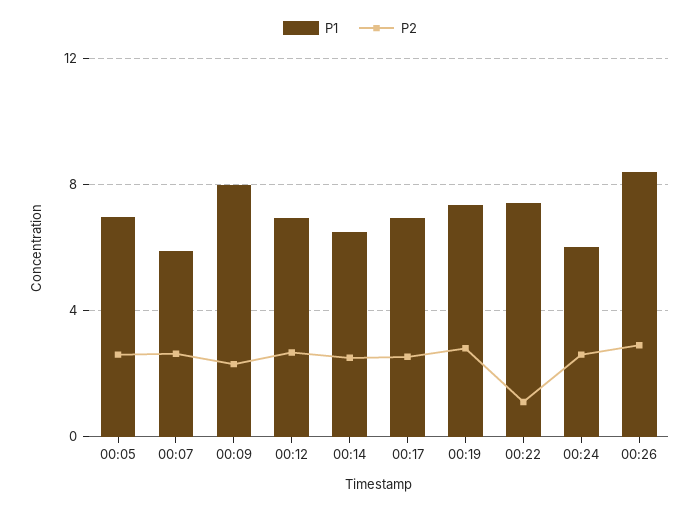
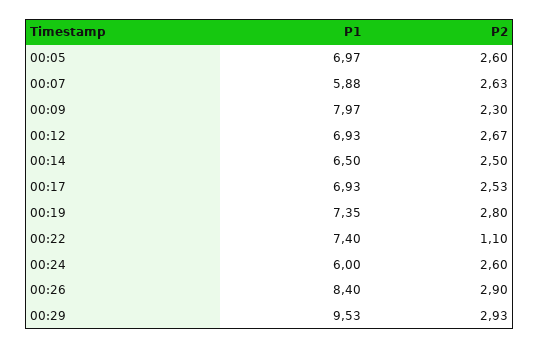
P1, 00:29: none -> 9.53
P2, 00:29: none -> 2.93

